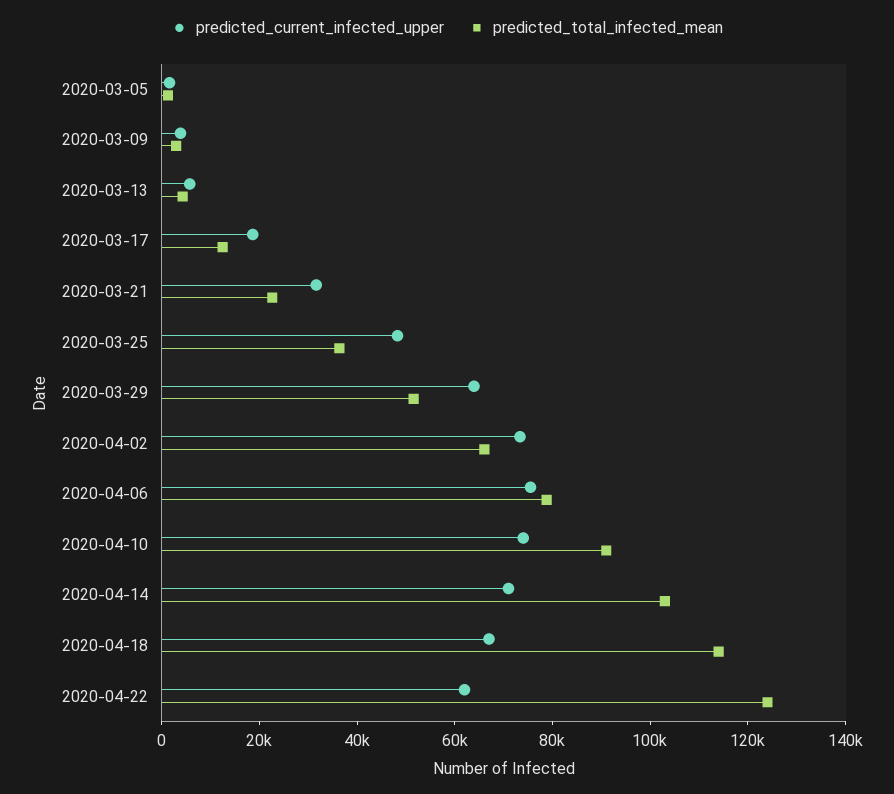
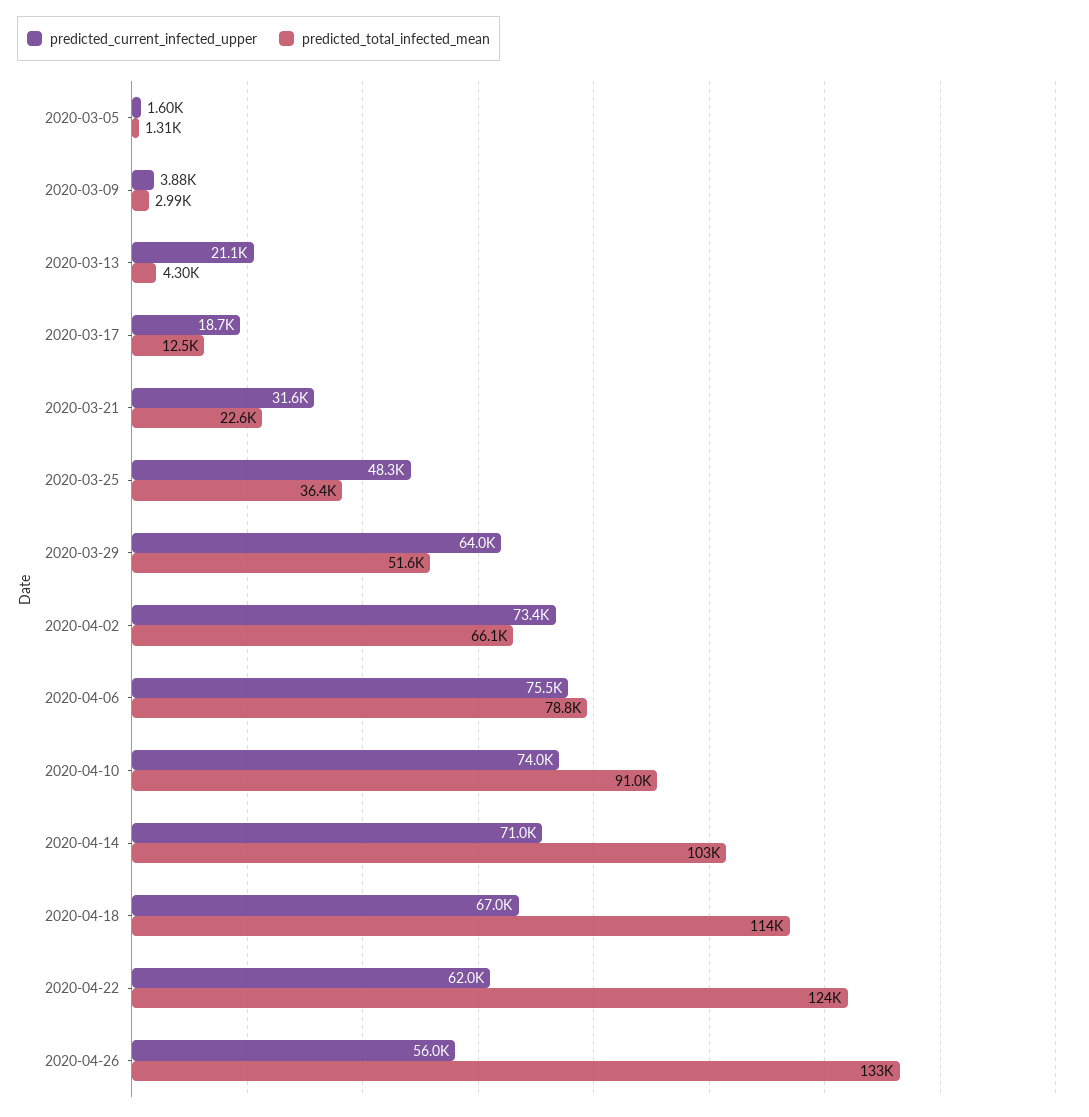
predicted_current_infected_upper, 2020-03-13: 5000 -> 21100
predicted_current_infected_upper, 2020-04-26: none -> 56000
predicted_total_infected_mean, 2020-04-26: none -> 133000

